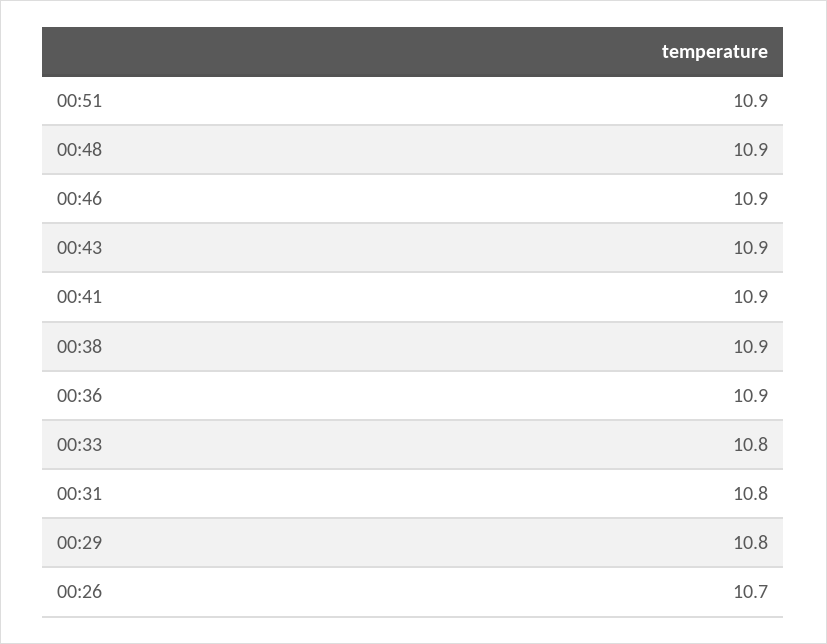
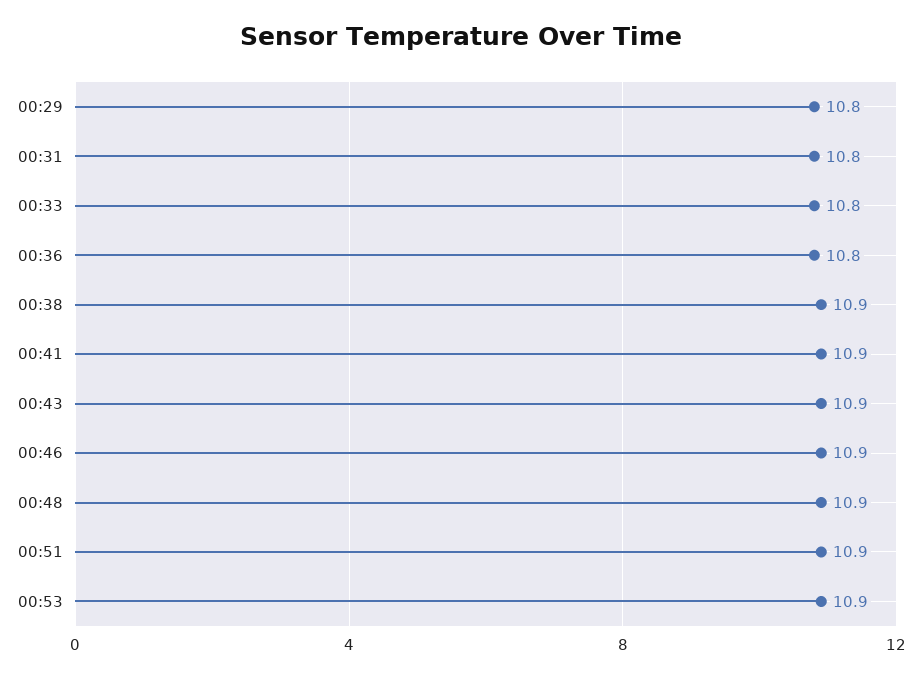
00:36: 10.9 -> 10.8
00:26: 10.7 -> none
00:53: none -> 10.9

